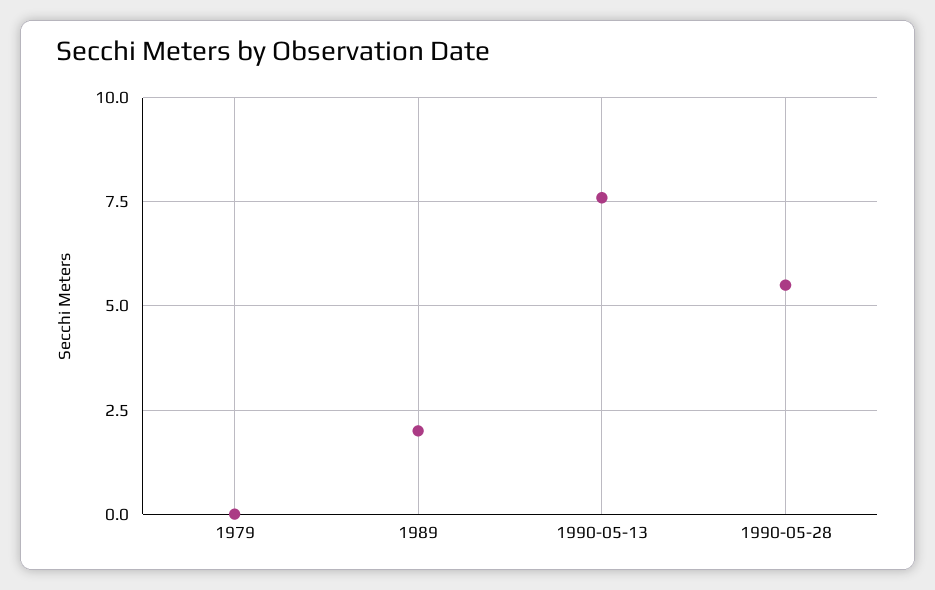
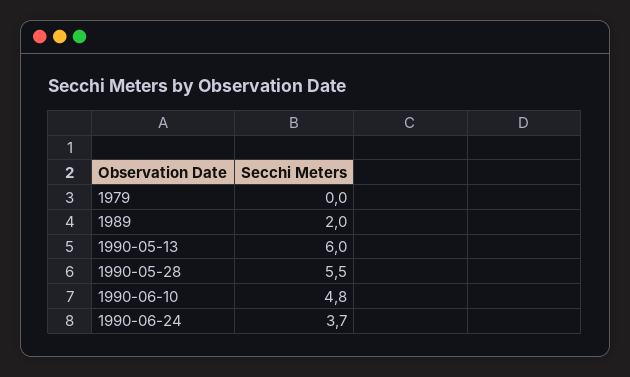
1990-05-13: 7.5 -> 6
1990-06-10: none -> 4.8
1990-06-24: none -> 3.7

